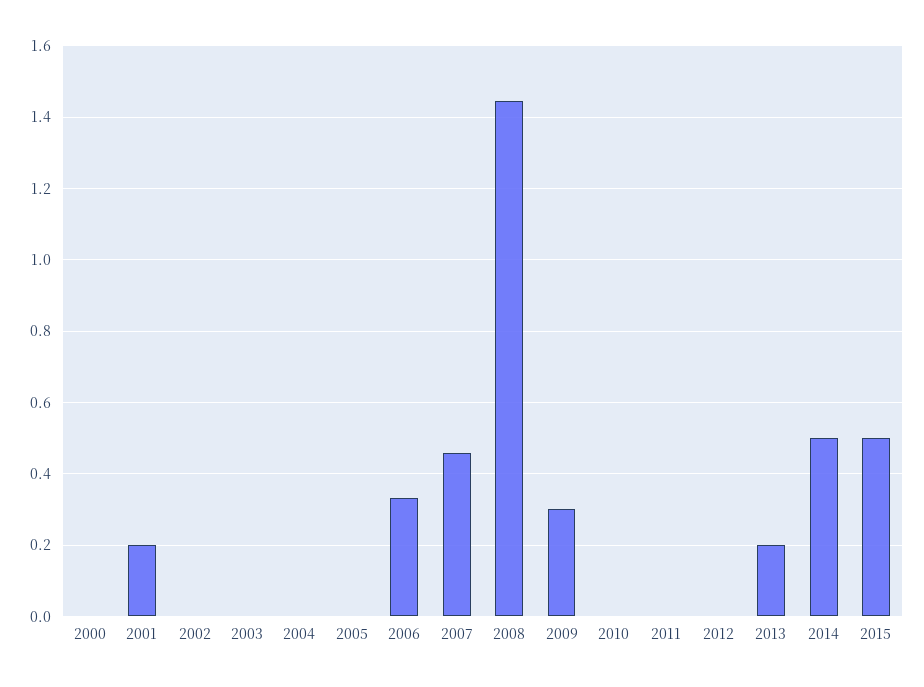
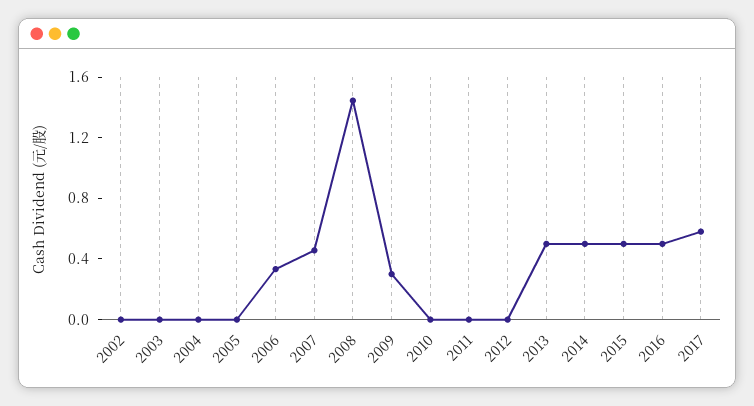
2000: 0 -> none
2001: 0.2 -> none
2013: 0.2 -> 0.5
2016: none -> 0.5
2017: none -> 0.6

